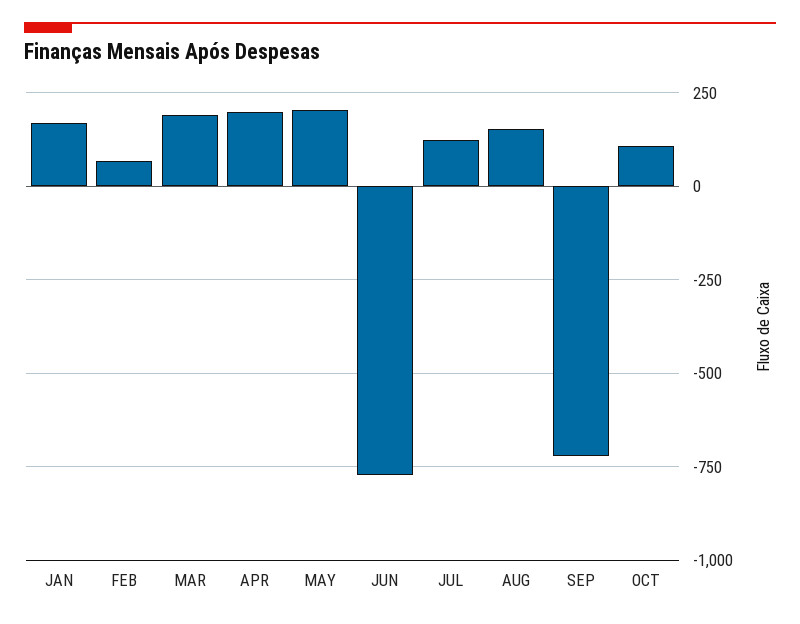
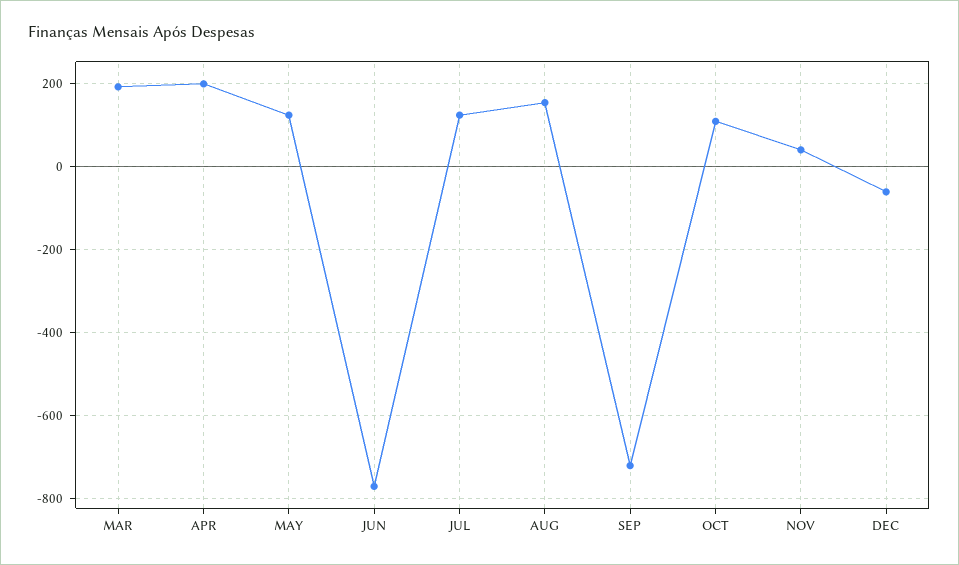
JAN: 175 -> none
FEB: 75 -> none
MAY: 200 -> 120
NOV: none -> 40
DEC: none -> -60

